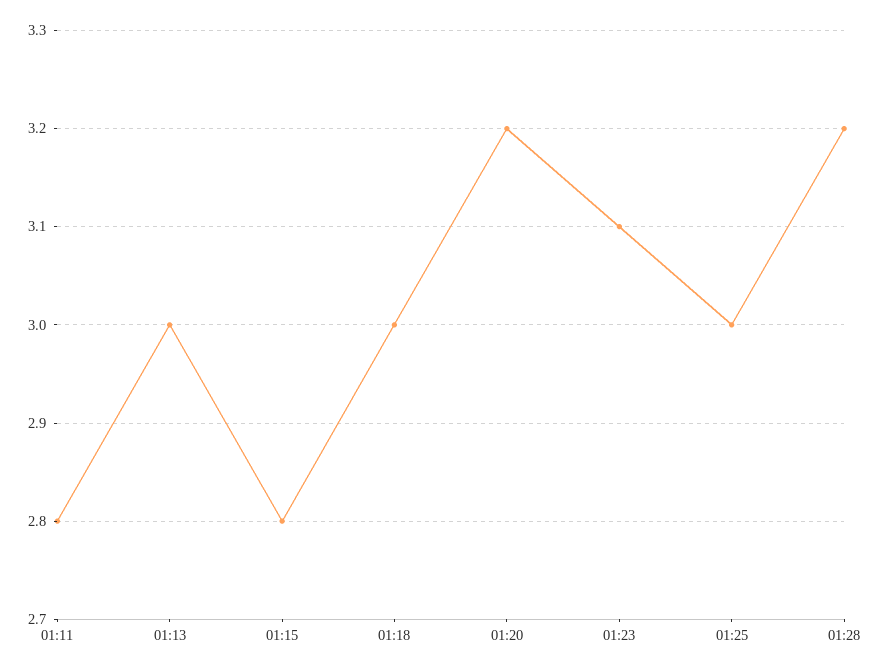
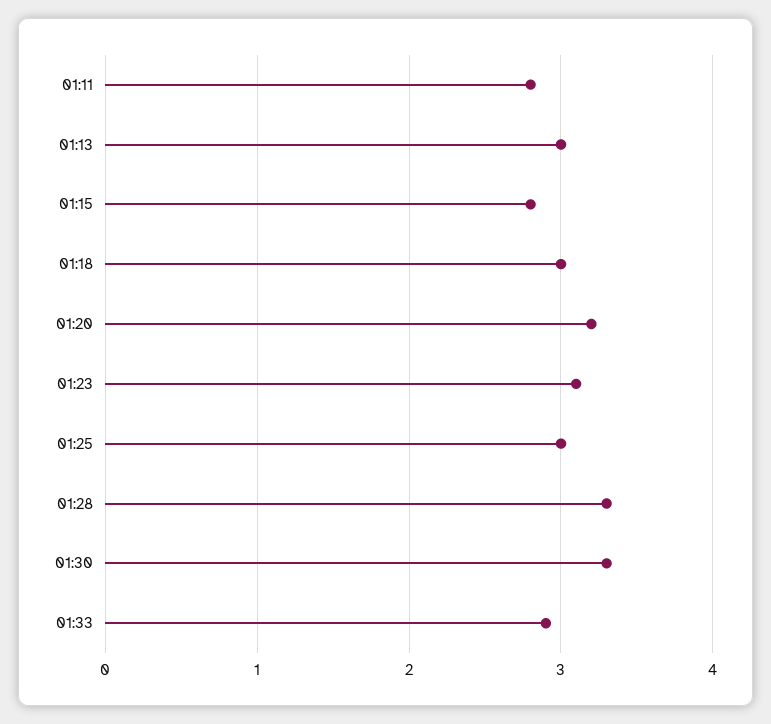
01:28: 3.2 -> 3.3
01:30: none -> 3.3
01:33: none -> 2.9

